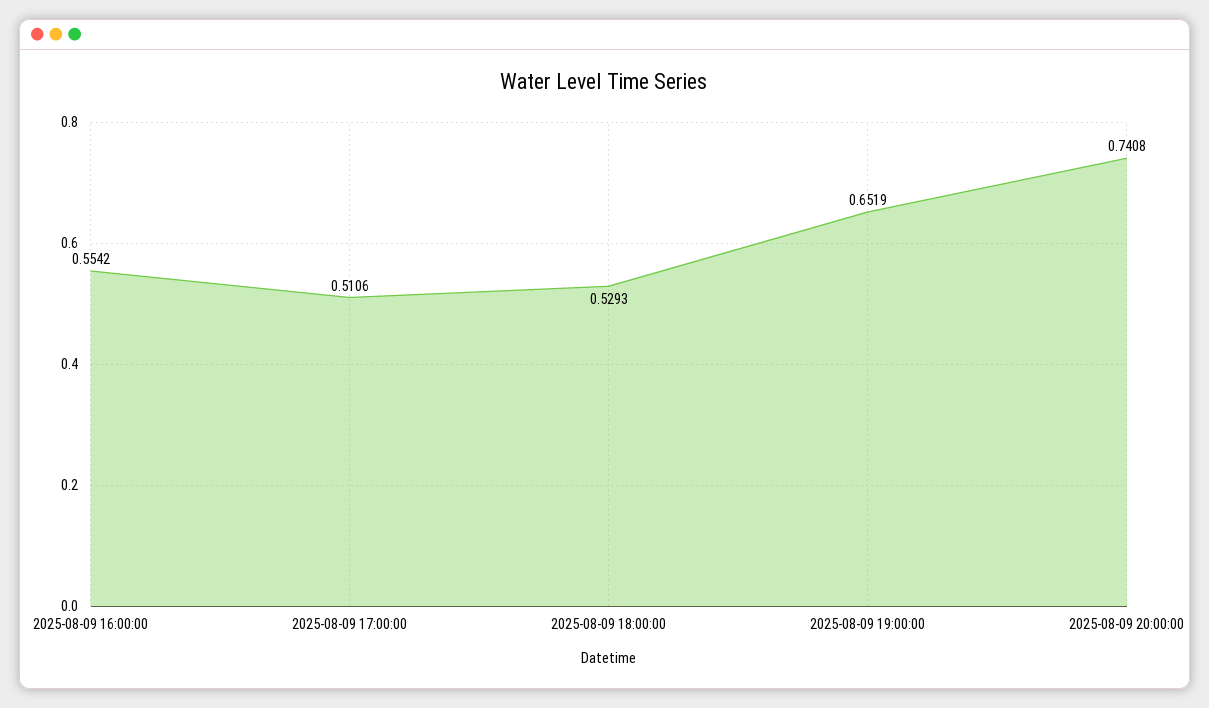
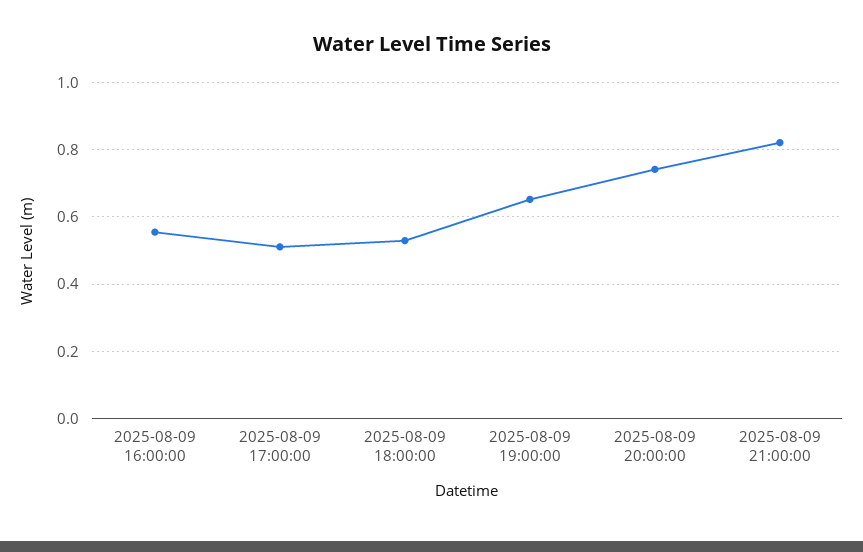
2025-08-09 21:00:00: none -> 0.82

